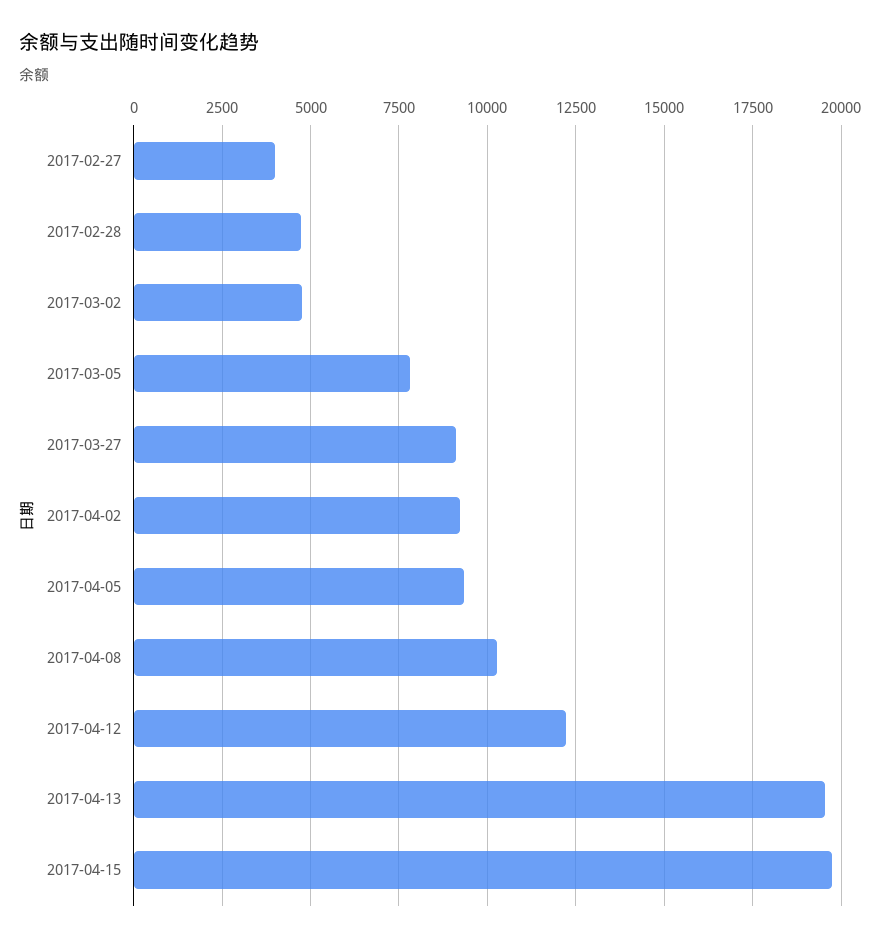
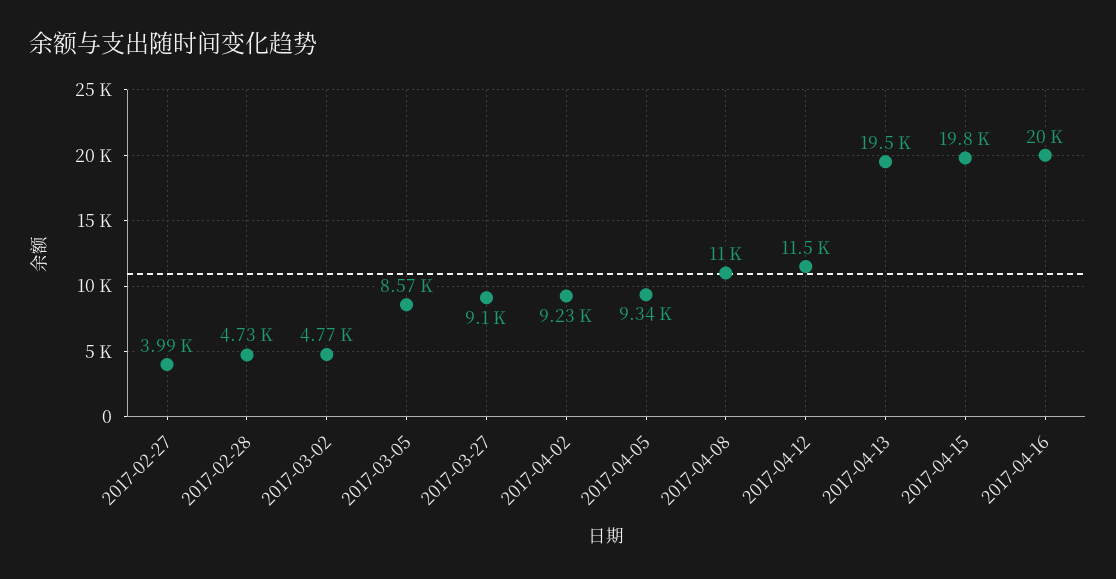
2017-03-05: 7750 -> 8570
2017-04-08: 10250 -> 11000
2017-04-12: 12250 -> 11500
2017-04-16: none -> 20000

